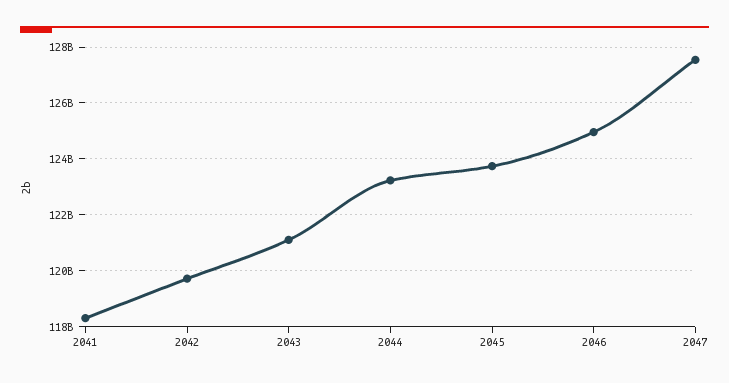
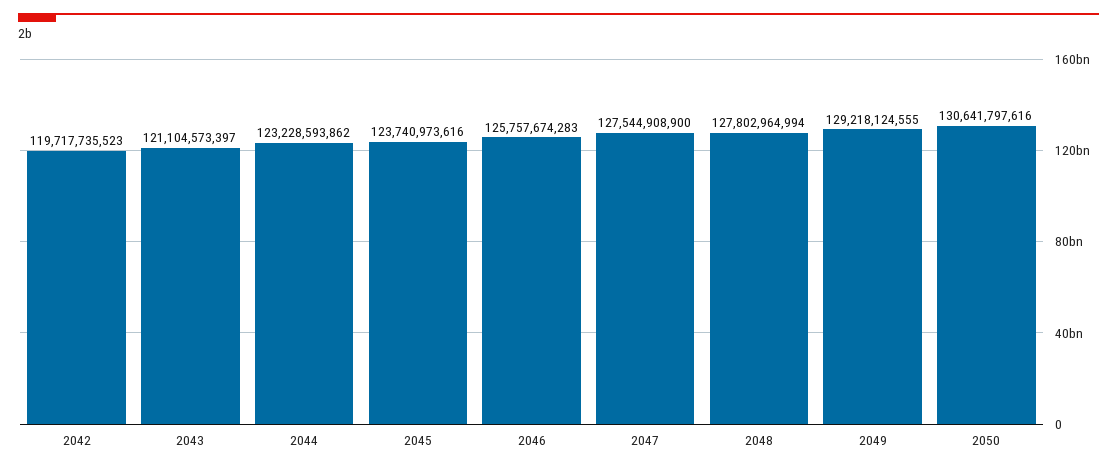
2041: 118250000000 -> none
2046: 125000000000 -> 125757674283
2048: none -> 127802964994
2049: none -> 129218124555
2050: none -> 130641797616

